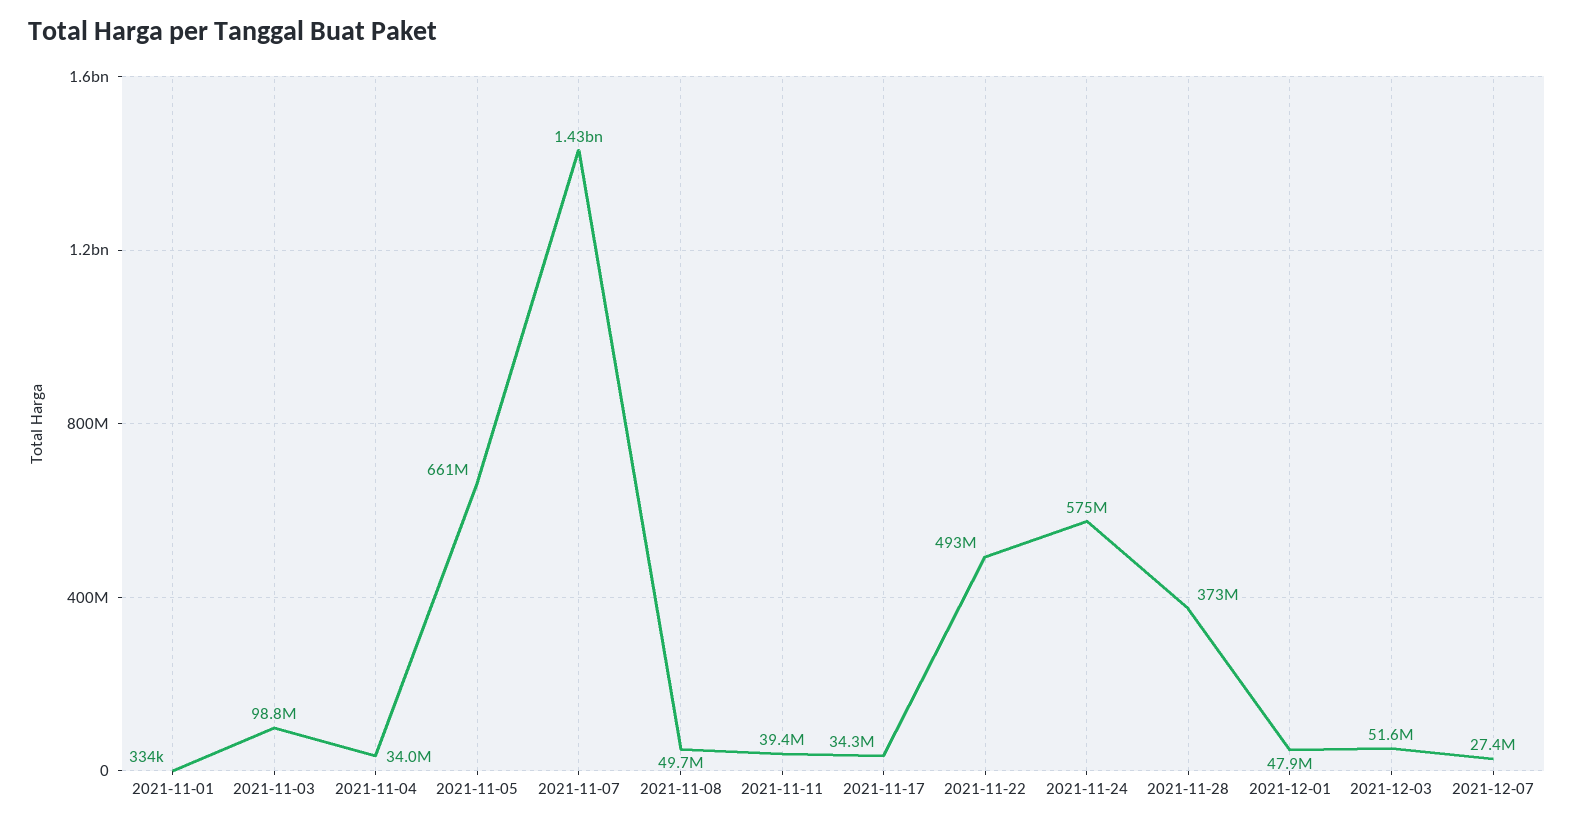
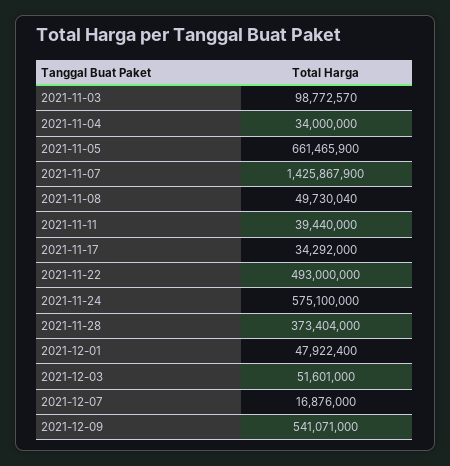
2021-11-01: 334000 -> none
2021-12-07: 27400000 -> 16876000
2021-12-09: none -> 541071000

